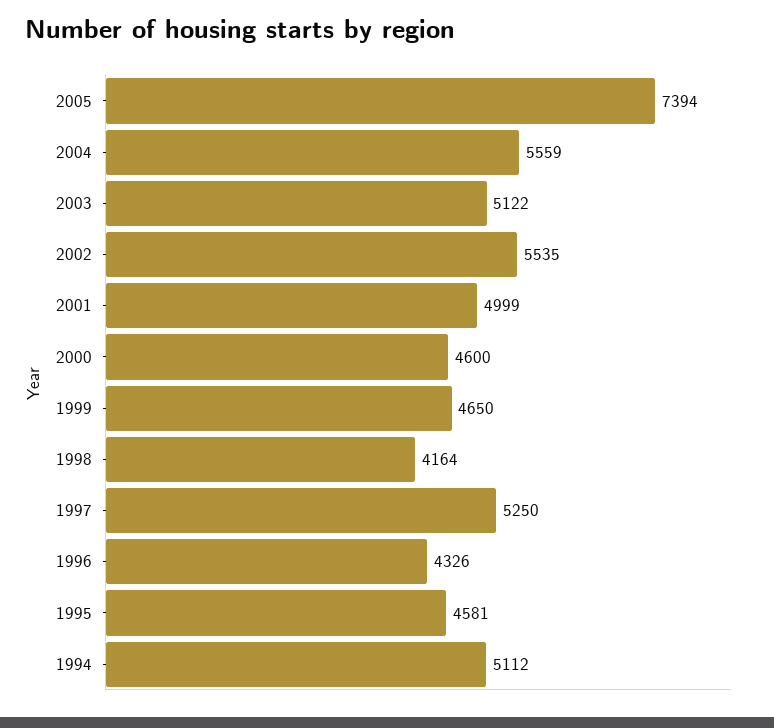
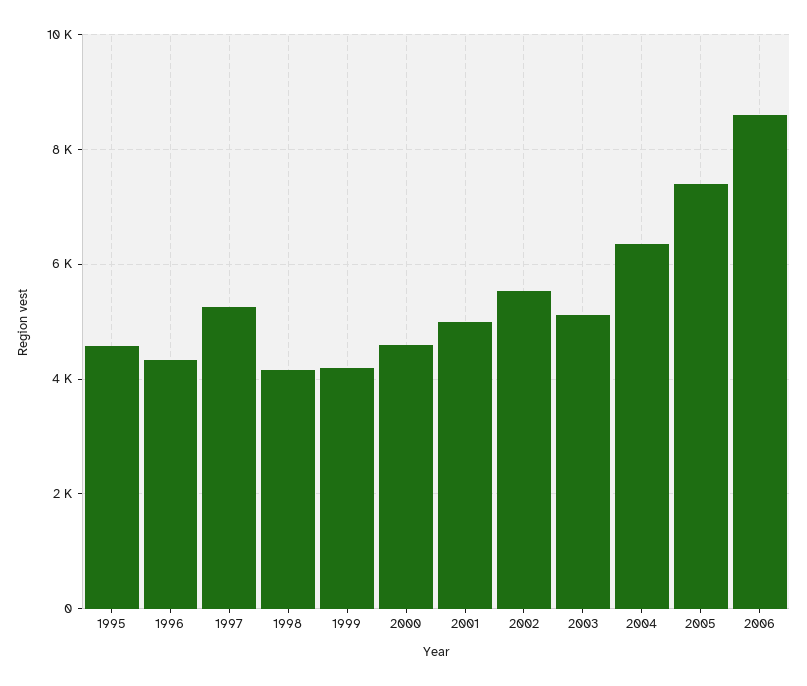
2004: 5559 -> 6400
1999: 4650 -> 4200
1994: 5112 -> none
2006: none -> 8600

